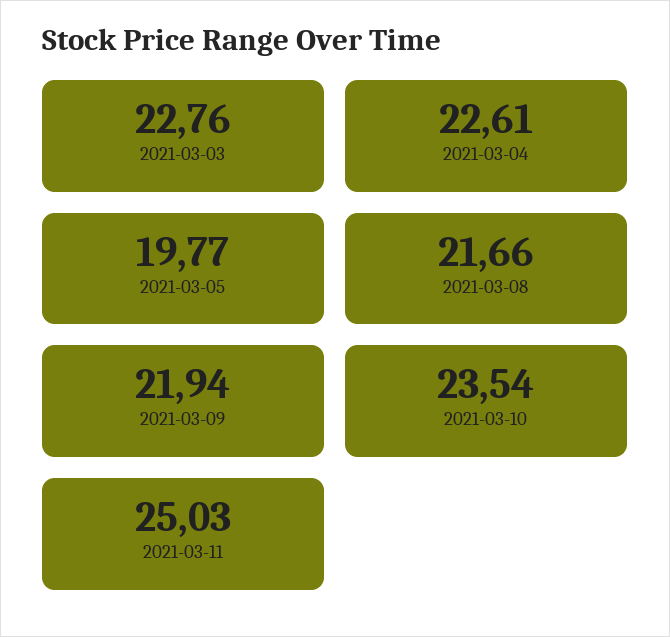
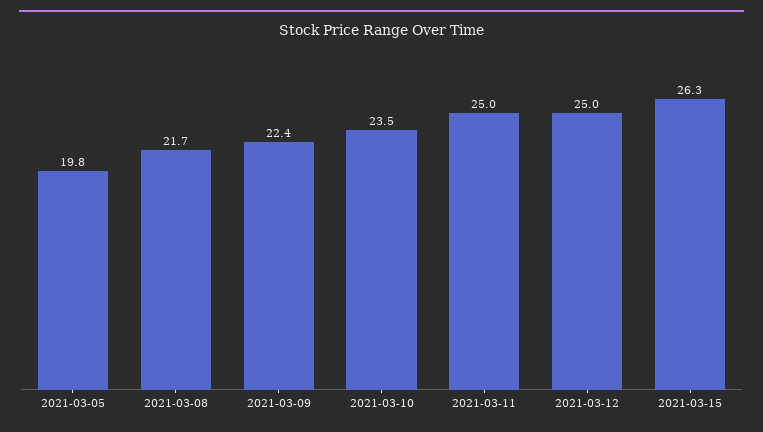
2021-03-03: 22.76 -> none
2021-03-04: 22.61 -> none
2021-03-09: 21.94 -> 22.4
2021-03-12: none -> 25
2021-03-15: none -> 26.3

